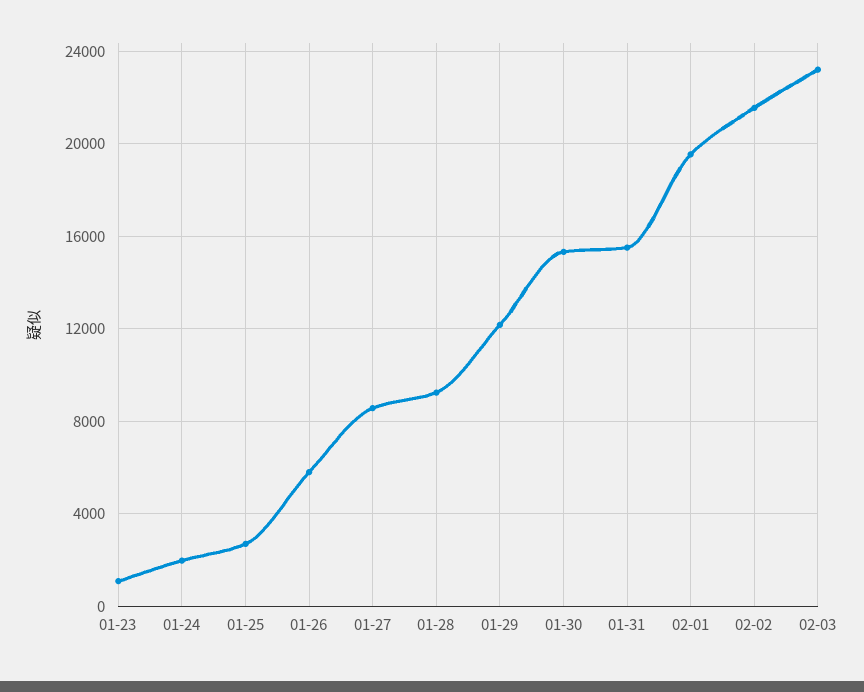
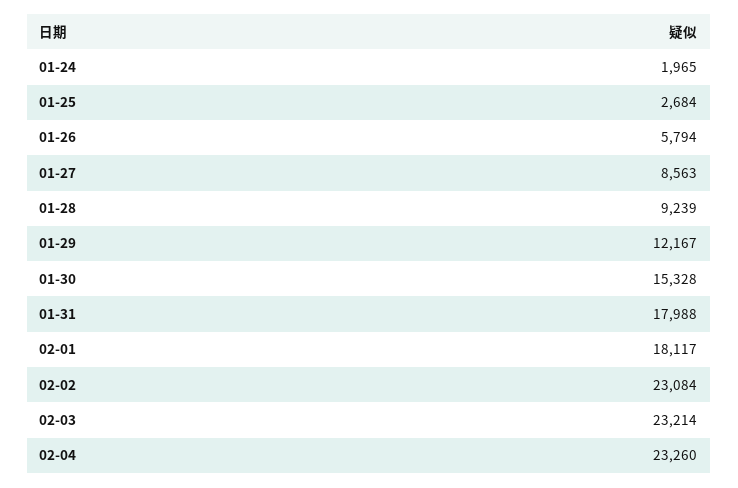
01-23: 1000 -> none
01-31: 15500 -> 17988
02-01: 19500 -> 18117
02-02: 21500 -> 23084
02-04: none -> 23260

